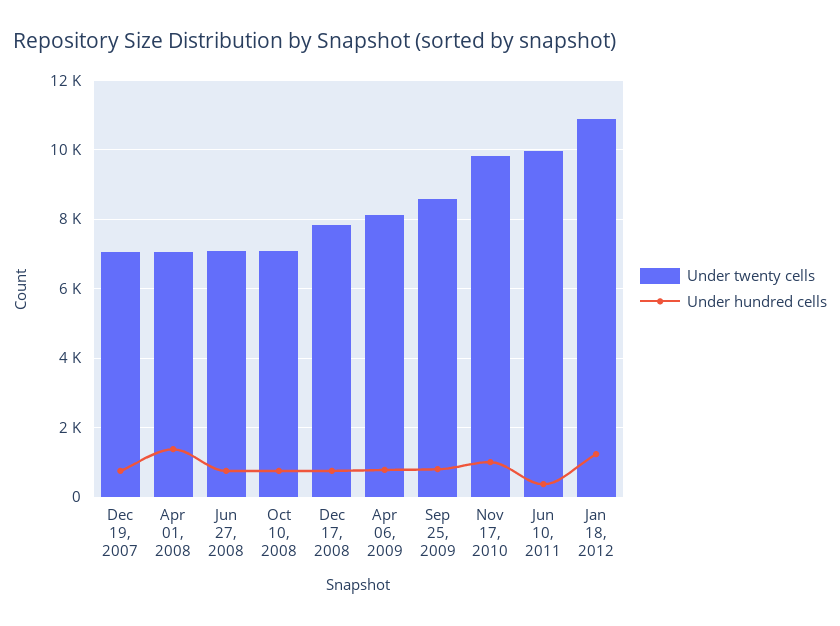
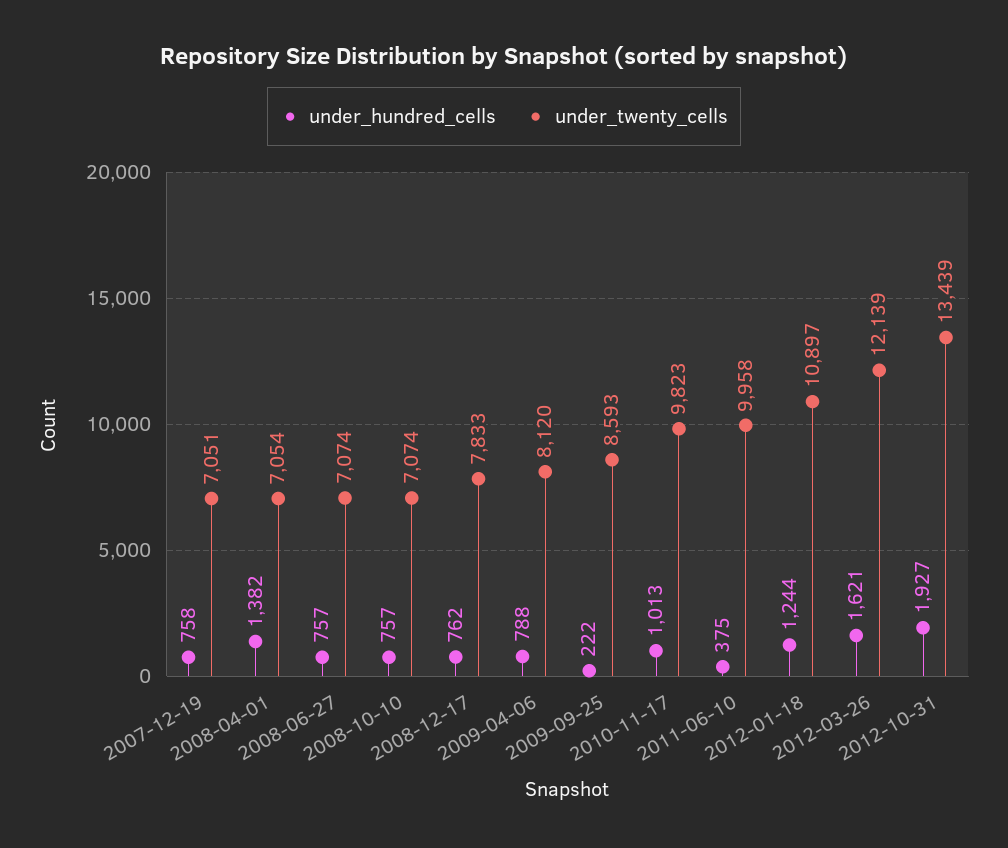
Under hundred cells, Sep 25, 2009: 800 -> 222
Under hundred cells, 2012-03-26: none -> 1621
Under twenty cells, 2012-03-26: none -> 12139
Under hundred cells, 2012-10-31: none -> 1927
Under twenty cells, 2012-10-31: none -> 13439

